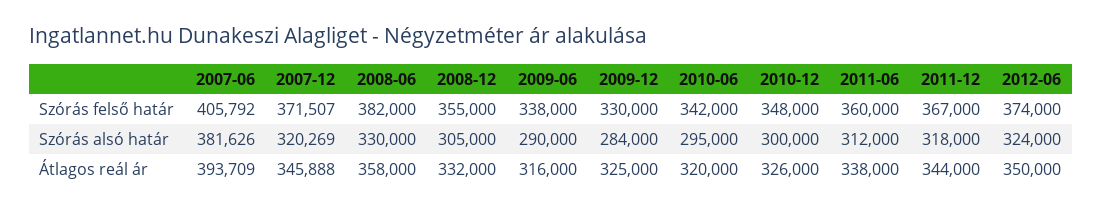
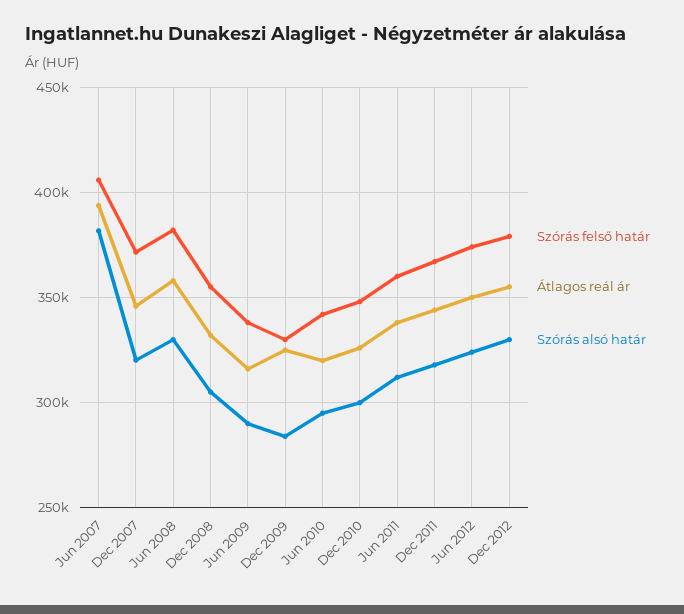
Szórás felső határ, Dec 2012: none -> 380000
Átlagos reál ár, Dec 2012: none -> 355000
Szórás alsó határ, Dec 2012: none -> 330000

